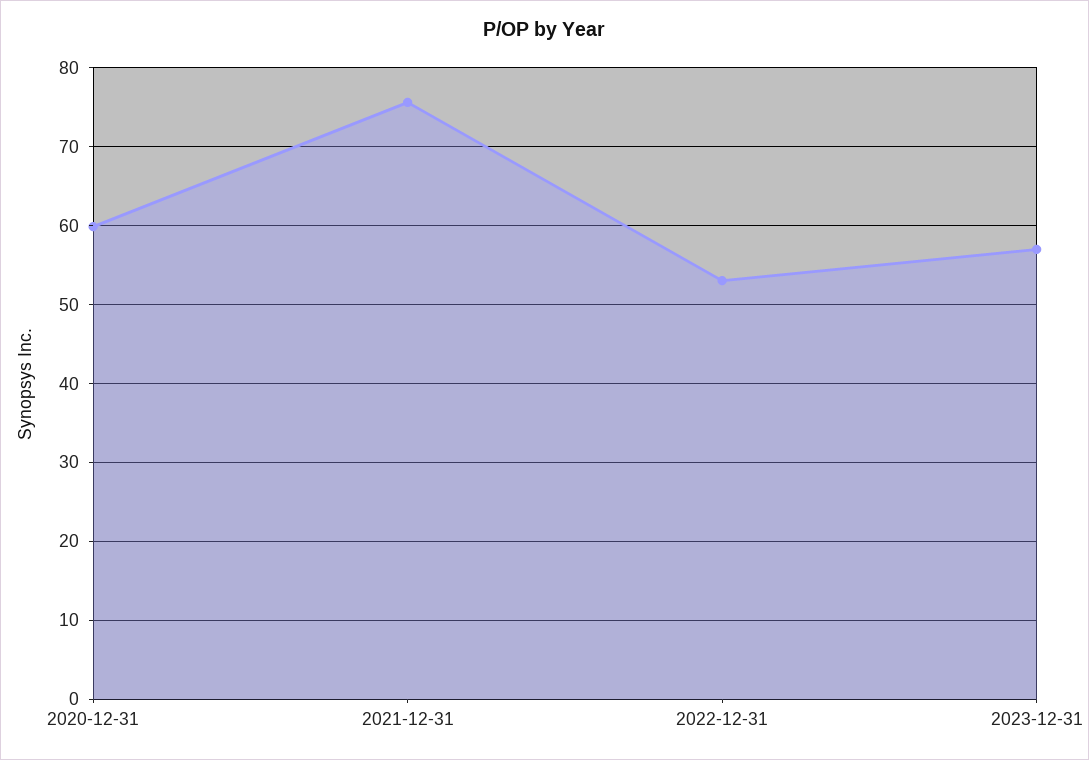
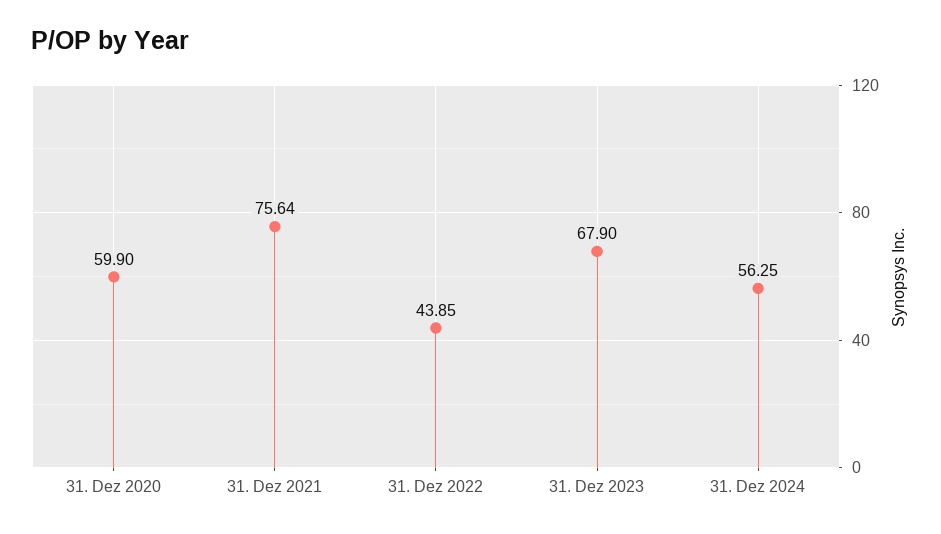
2022-12-31: 53 -> 43.85
2023-12-31: 57 -> 67.9
31. Dez 2024: none -> 56.25

